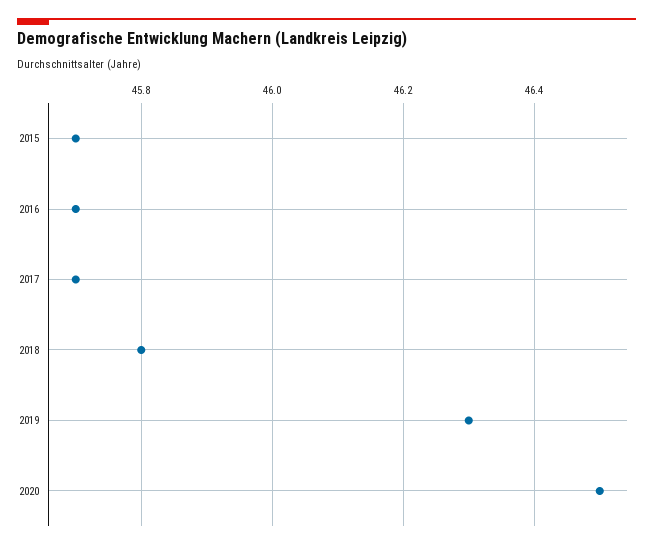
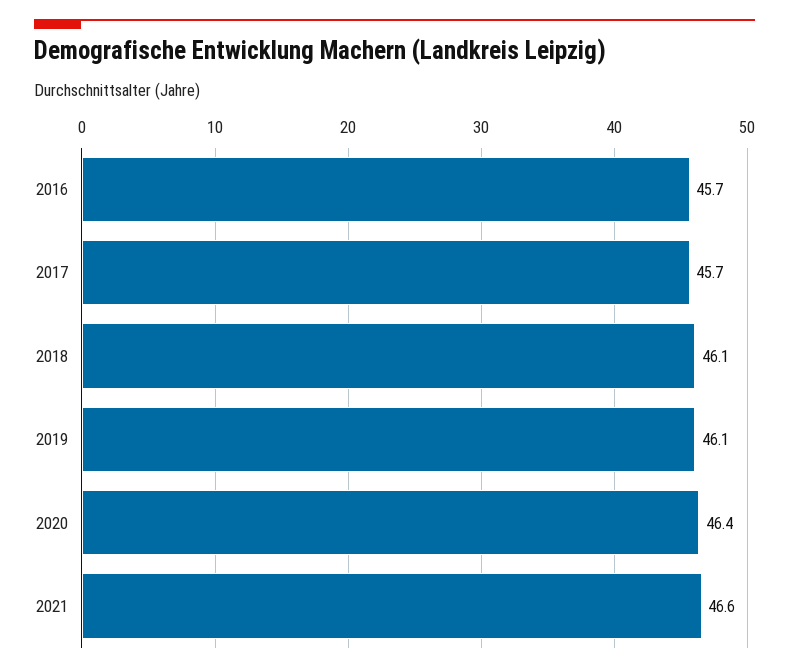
2015: 45.7 -> none
2018: 45.8 -> 46.1
2019: 46.3 -> 46.1
2020: 46.5 -> 46.4
2021: none -> 46.6

